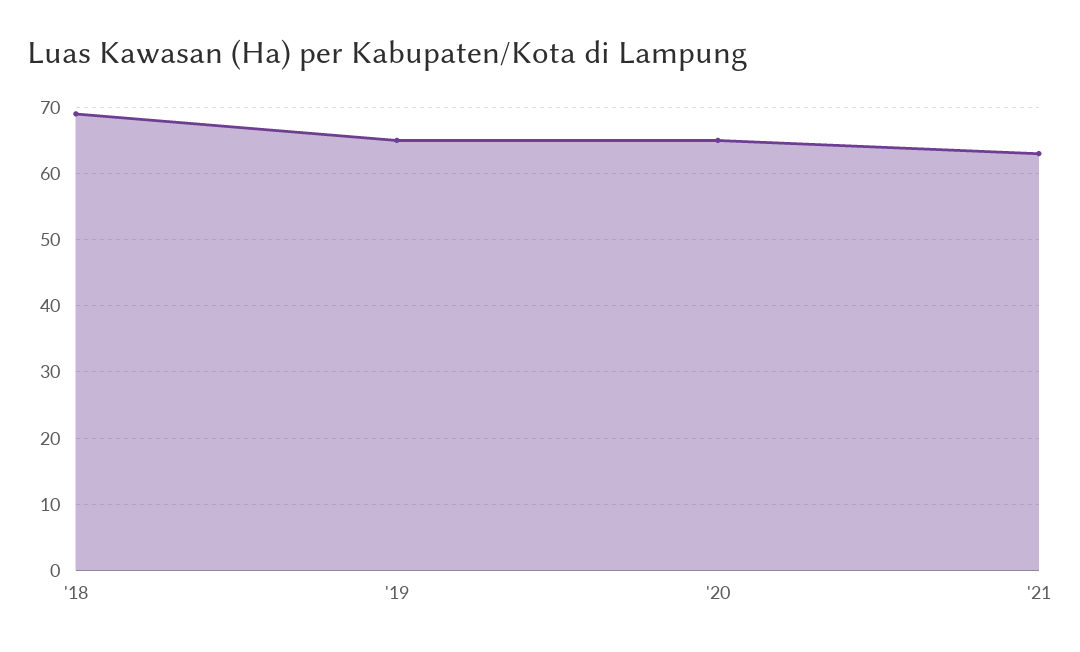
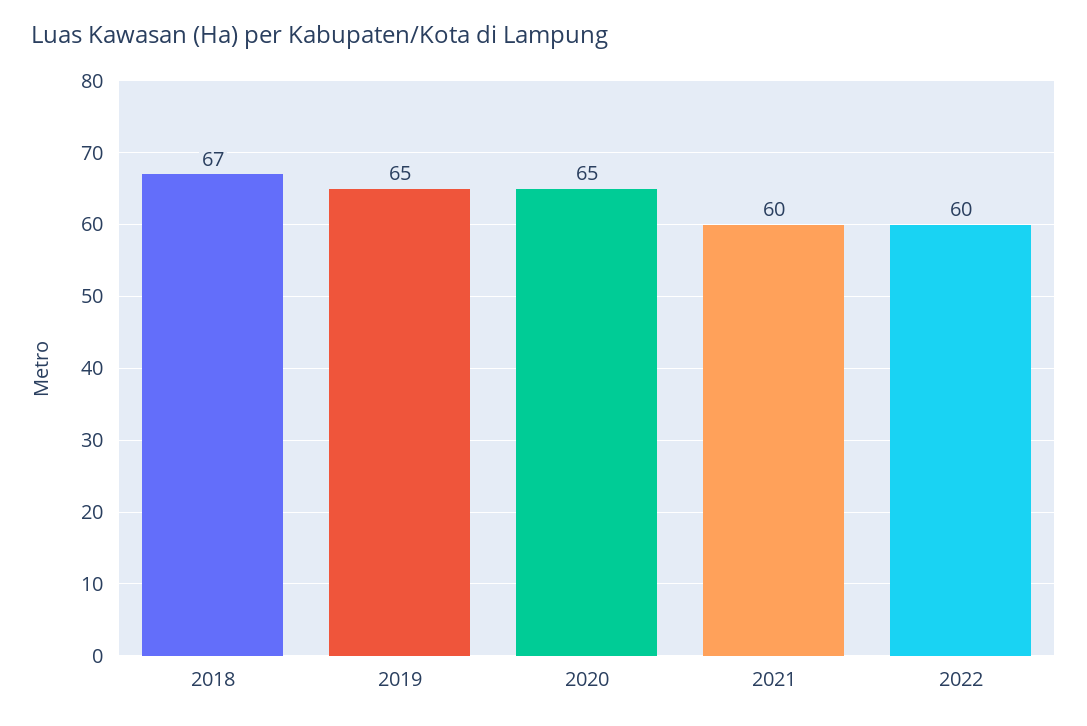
'18: 69 -> 67
'21: 63 -> 60
2022: none -> 60

